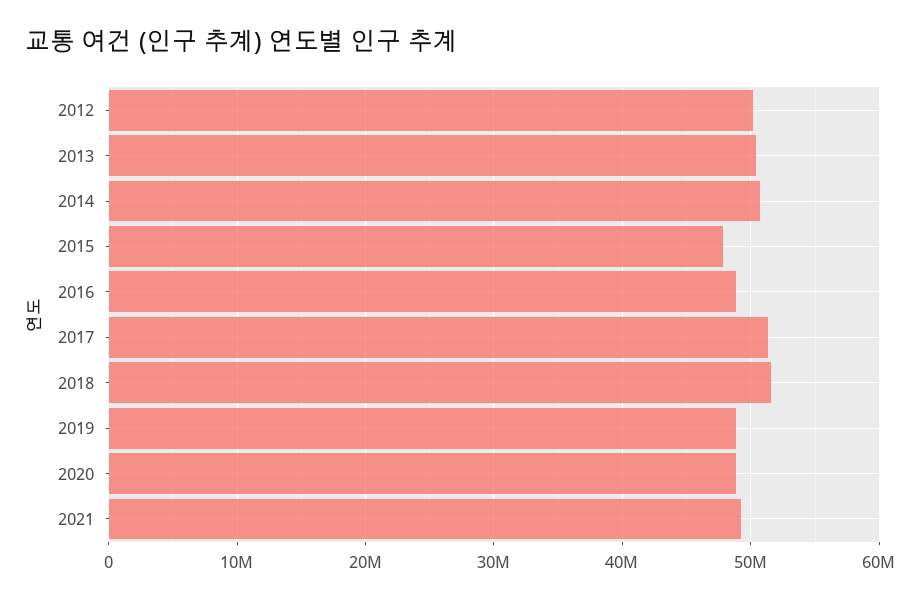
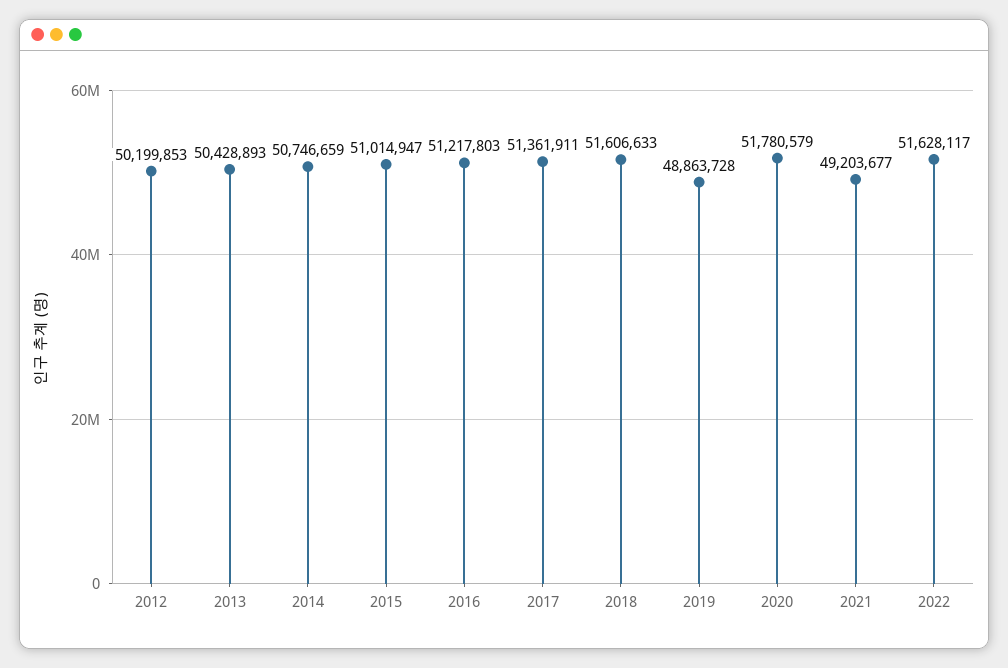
2015: 48000000 -> 51014947
2016: 49000000 -> 51217803
2020: 49000000 -> 51780579
2022: none -> 51628117

